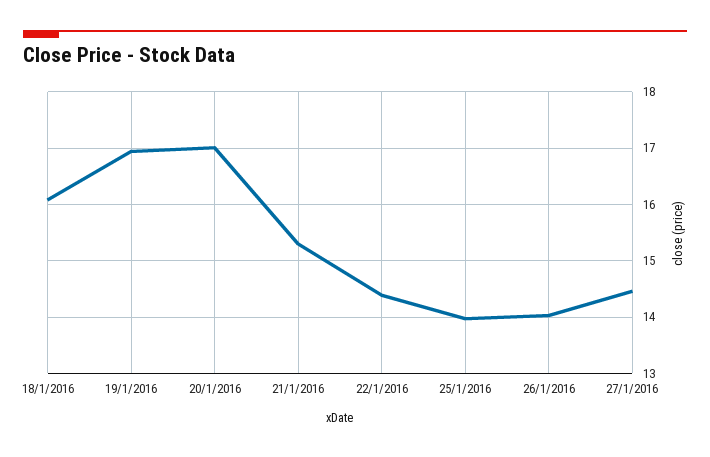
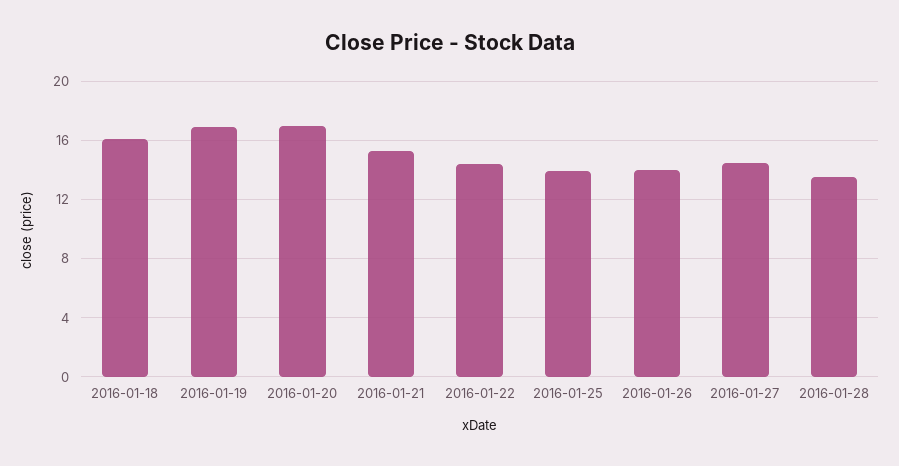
2016-01-28: none -> 13.5

